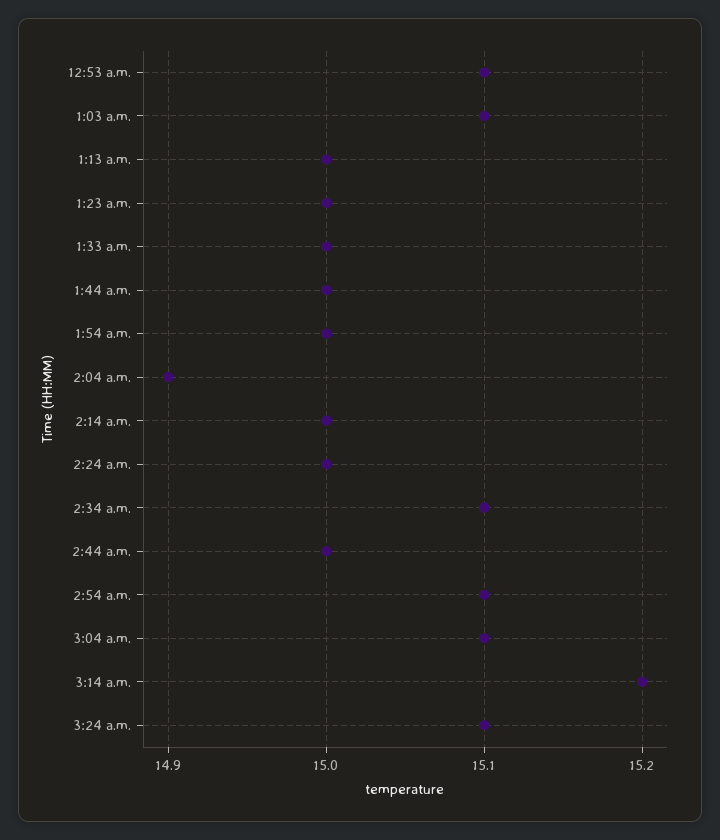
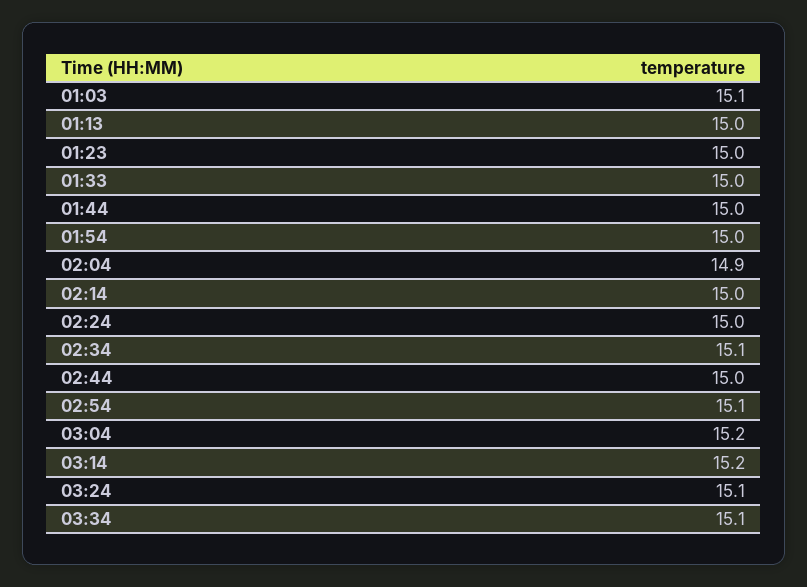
12:53 a.m.: 15.1 -> none
3:04 a.m.: 15.1 -> 15.2
03:34: none -> 15.1

